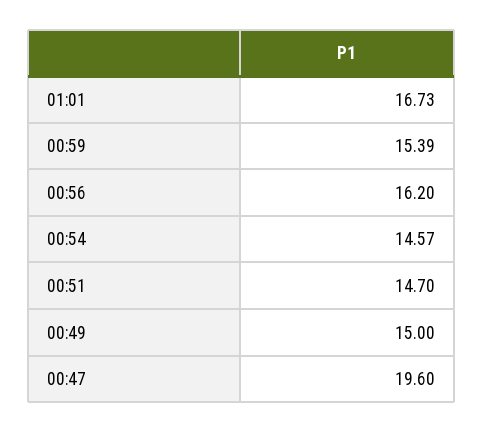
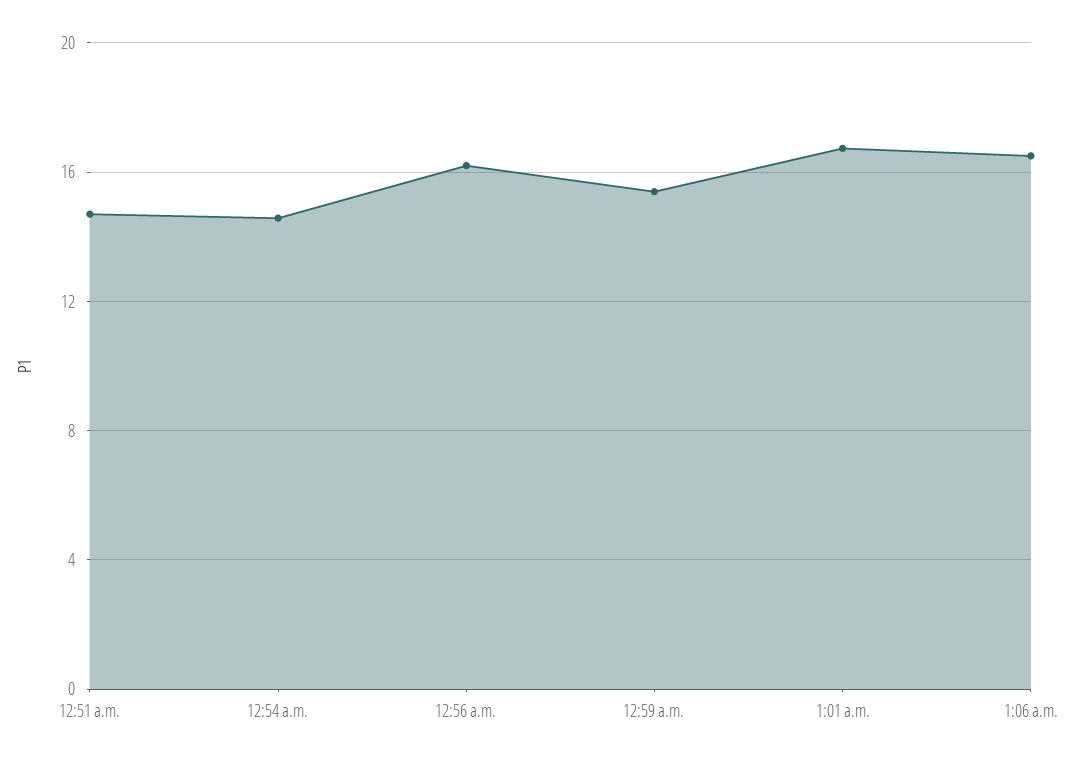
00:49: 15 -> none
00:47: 19.6 -> none
1:06 a.m.: none -> 16.5

